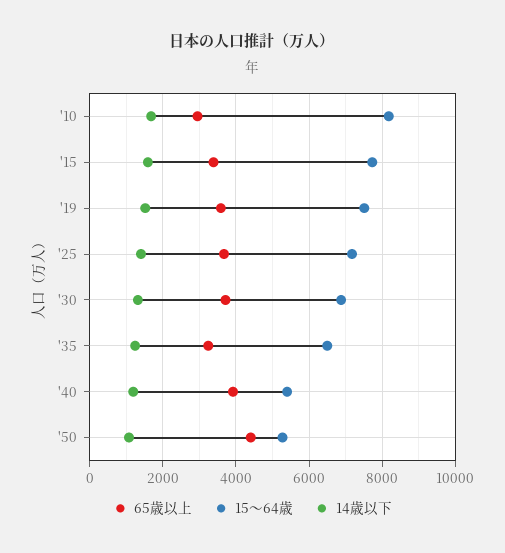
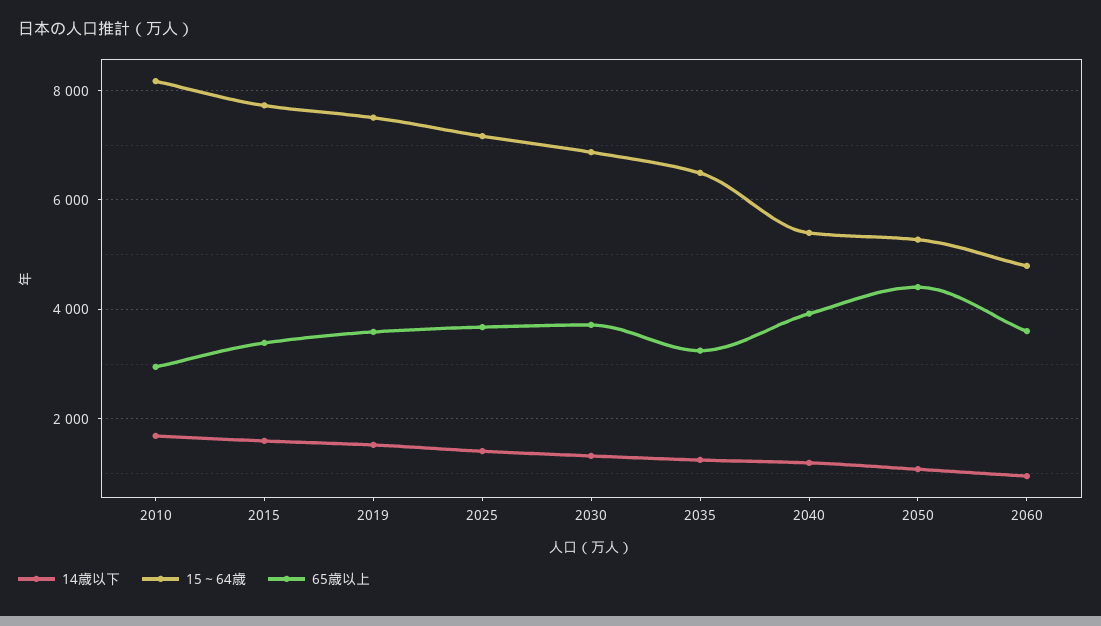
14歳以下, 2060: none -> 1000
15～64歳, 2060: none -> 4800
65歳以上, 2060: none -> 3600

